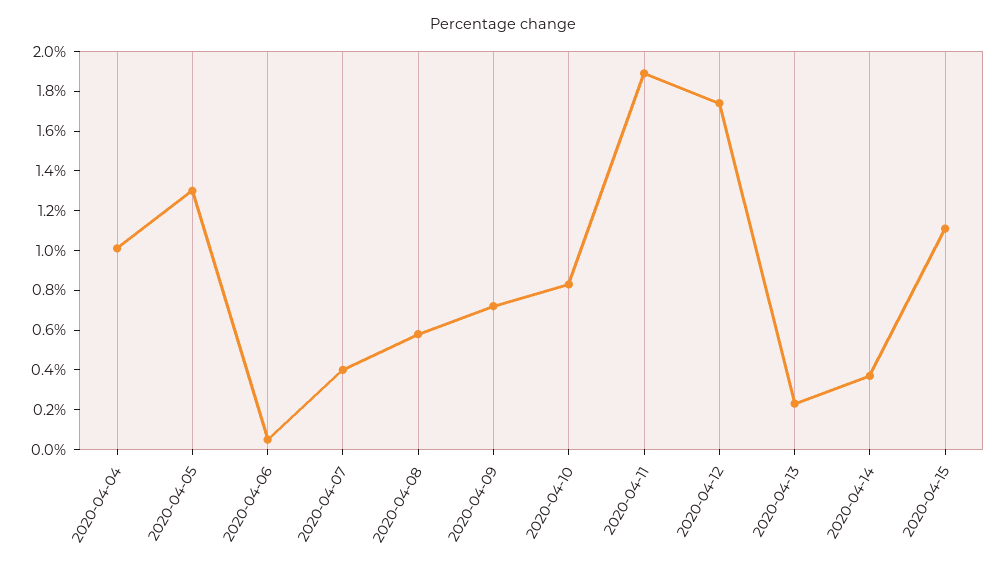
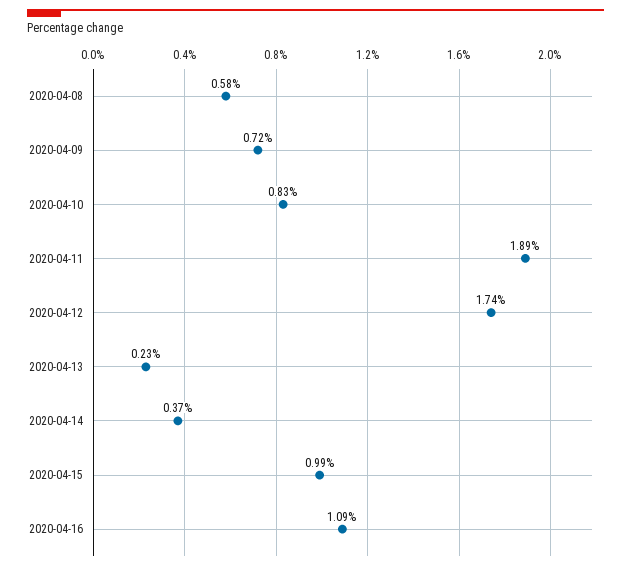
2020-04-04: 1 -> none
2020-04-05: 1.3 -> none
2020-04-06: 0.05 -> none
2020-04-07: 0.4 -> none
2020-04-15: 1.1 -> 0.99
2020-04-16: none -> 1.09

